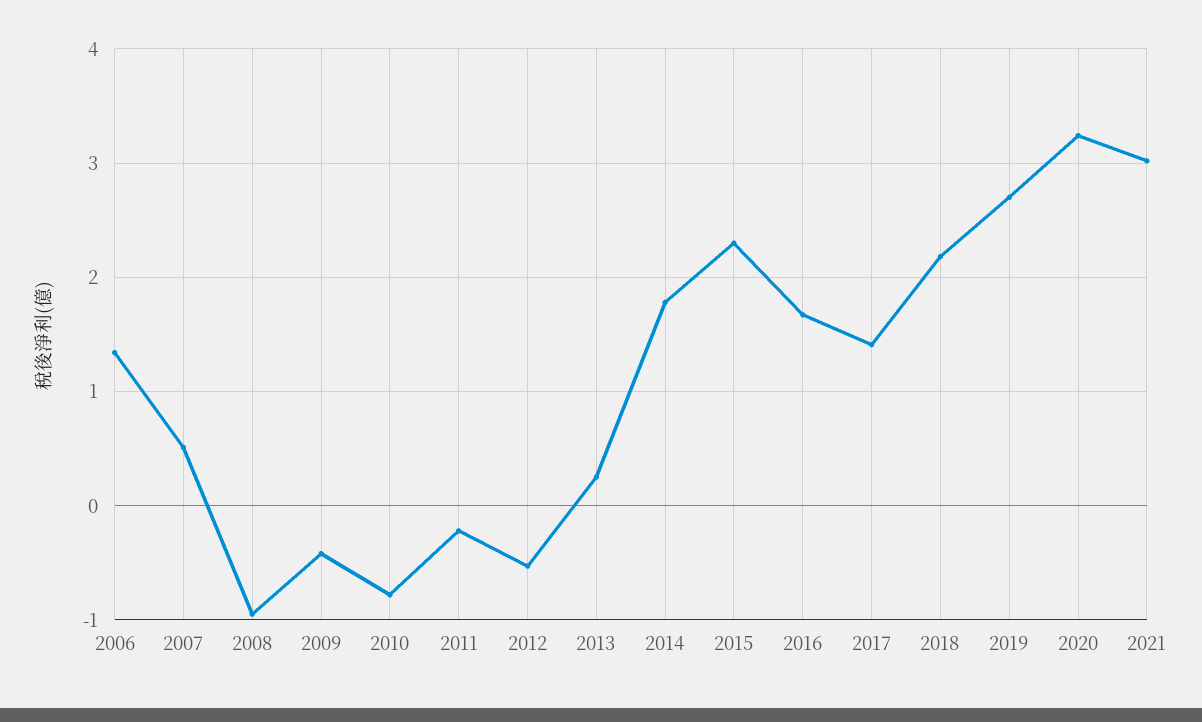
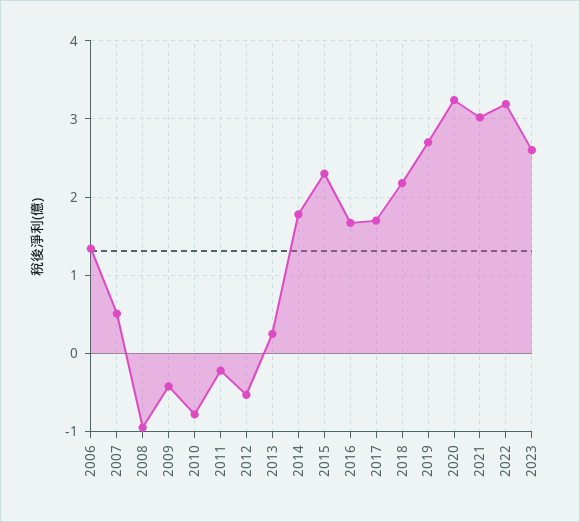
2017: 1.4 -> 1.7
2022: none -> 3.2
2023: none -> 2.6

